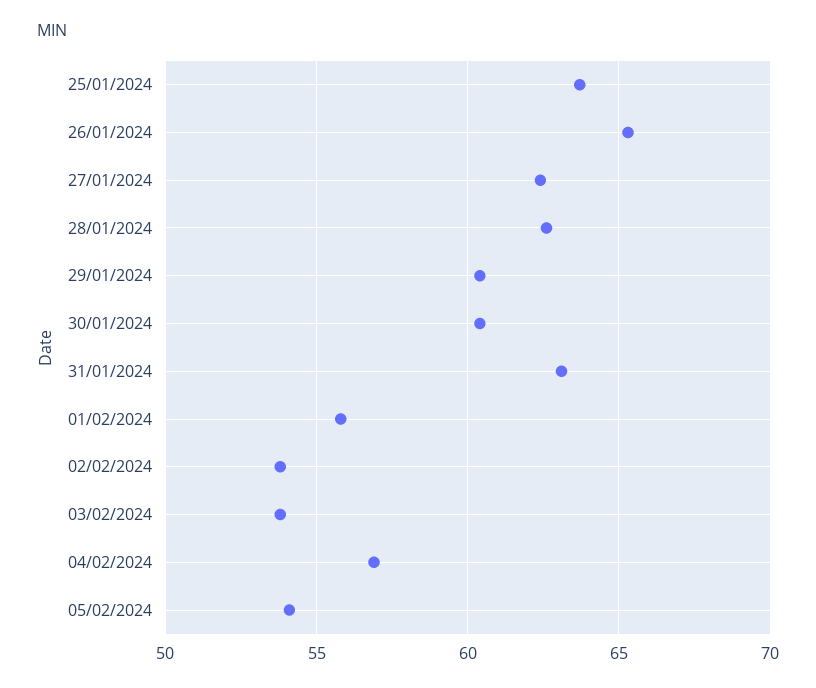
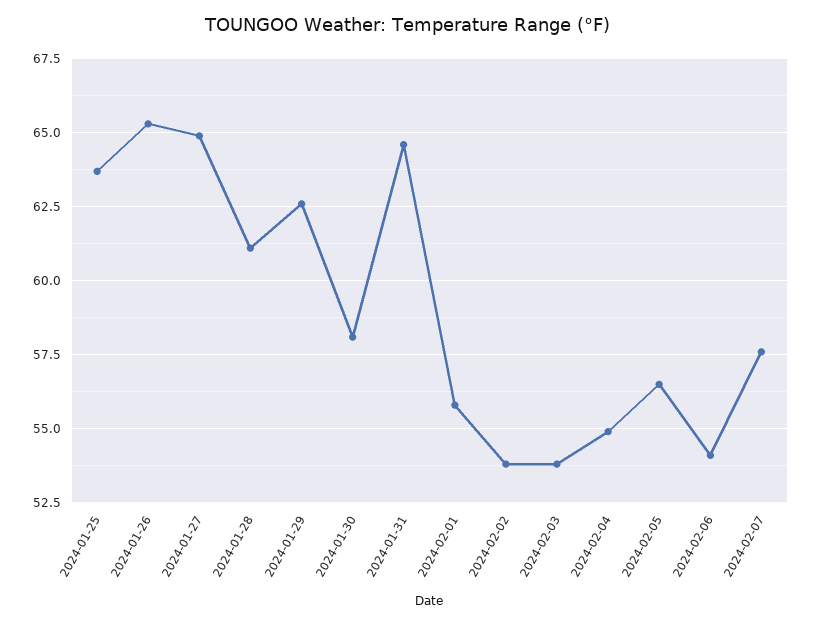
27/01/2024: 62.5 -> 65
28/01/2024: 62.5 -> 61
29/01/2024: 60.5 -> 62.5
30/01/2024: 60.5 -> 58
31/01/2024: 63 -> 64.5
04/02/2024: 57 -> 55
05/02/2024: 54 -> 56.5
2024-02-06: none -> 54
2024-02-07: none -> 57.5

